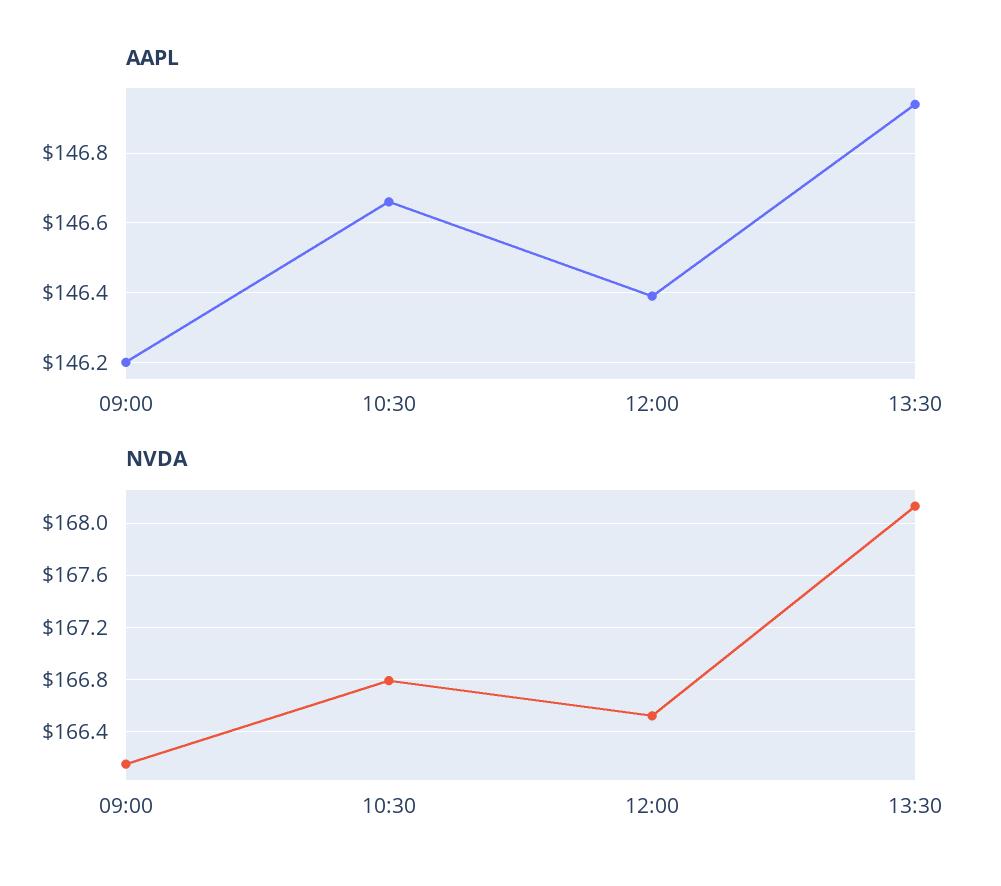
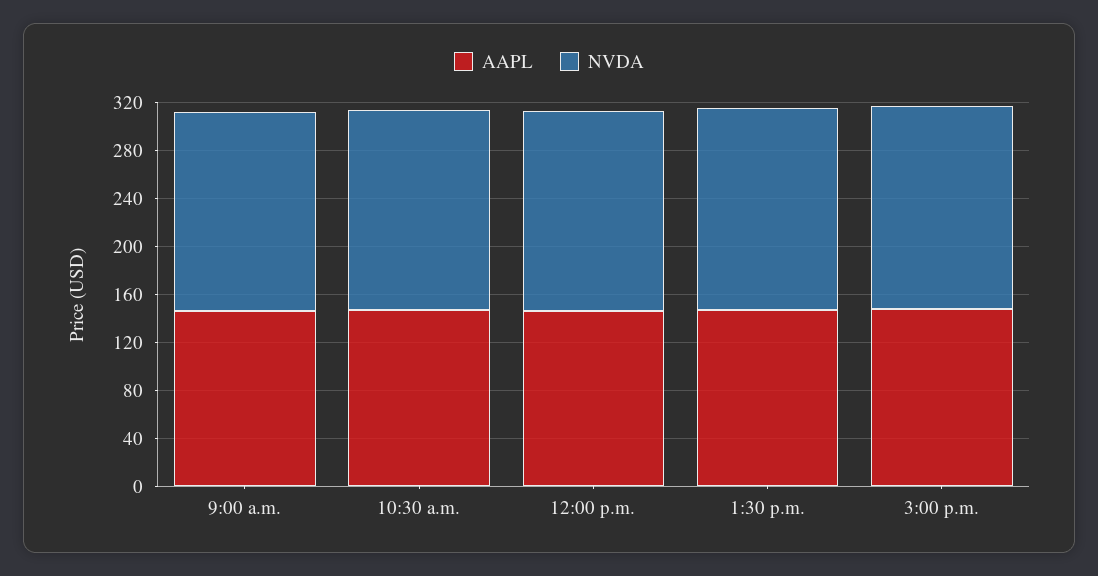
AAPL, 3:00 p.m.: none -> 150
NVDA, 3:00 p.m.: none -> 170

